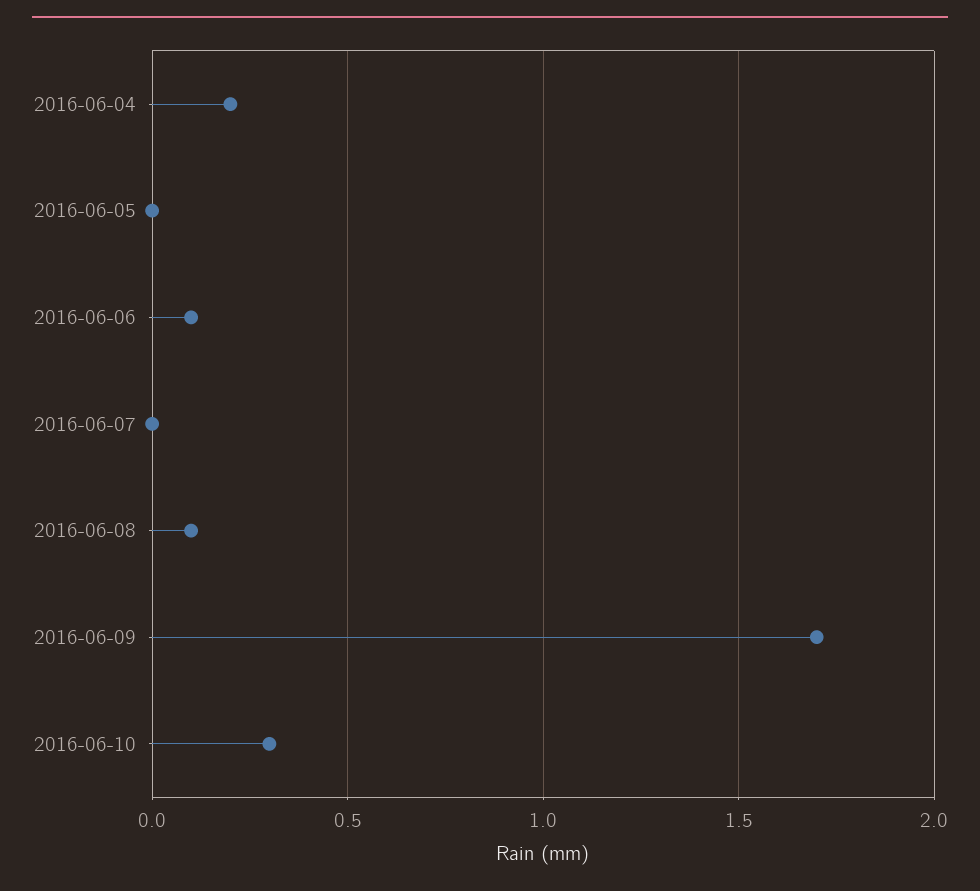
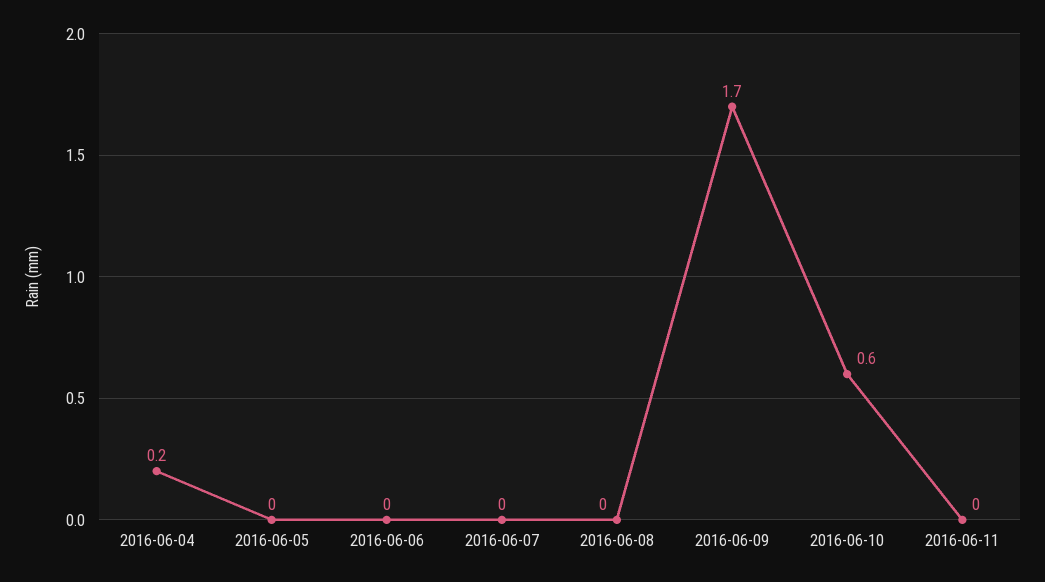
2016-06-06: 0.1 -> 0
2016-06-08: 0.1 -> 0
2016-06-10: 0.3 -> 0.6
2016-06-11: none -> 0

